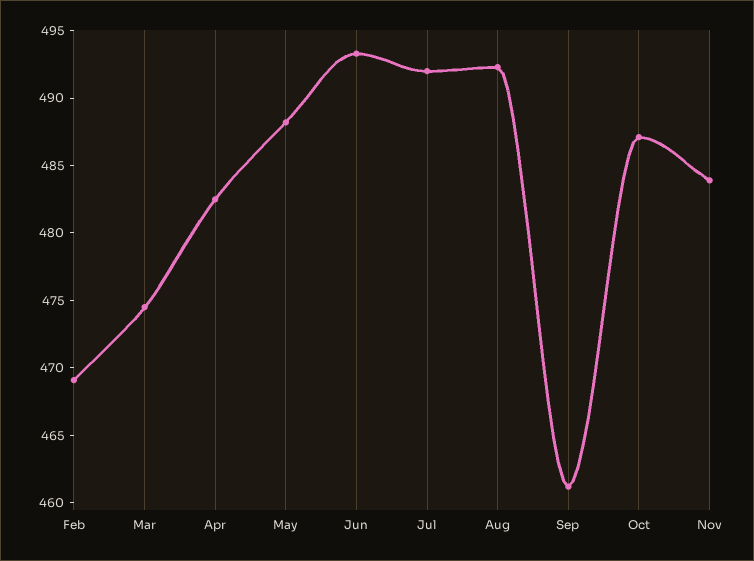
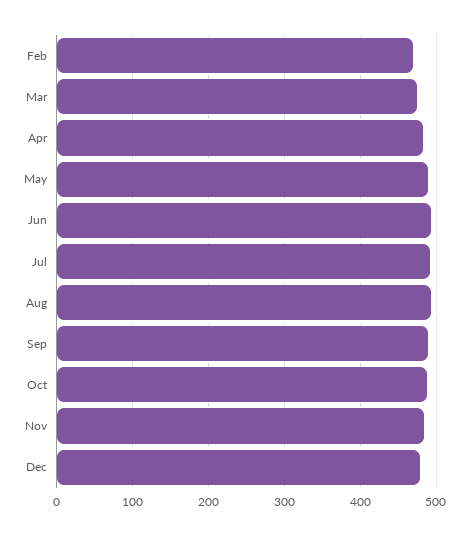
Sep: 461 -> 490
Dec: none -> 480

